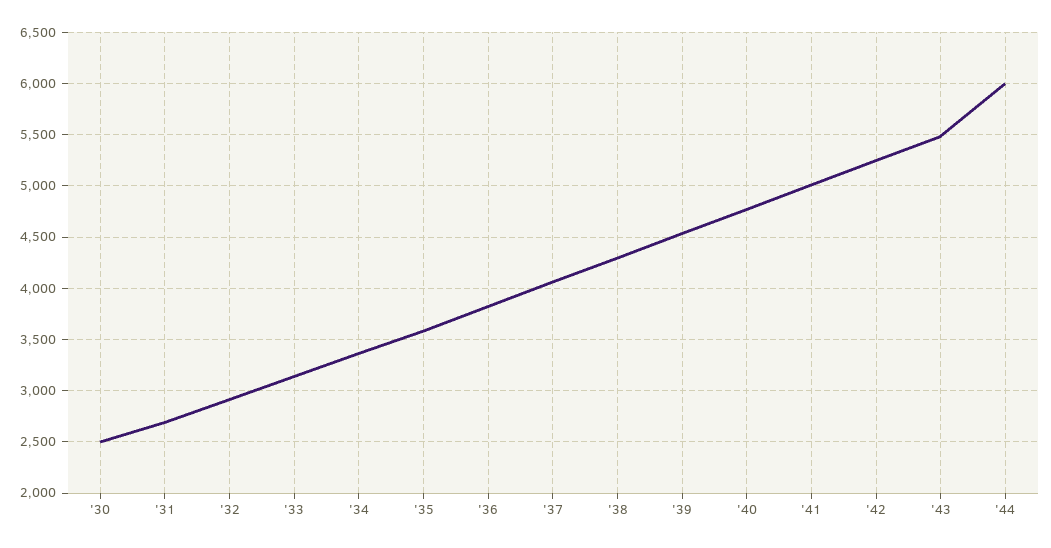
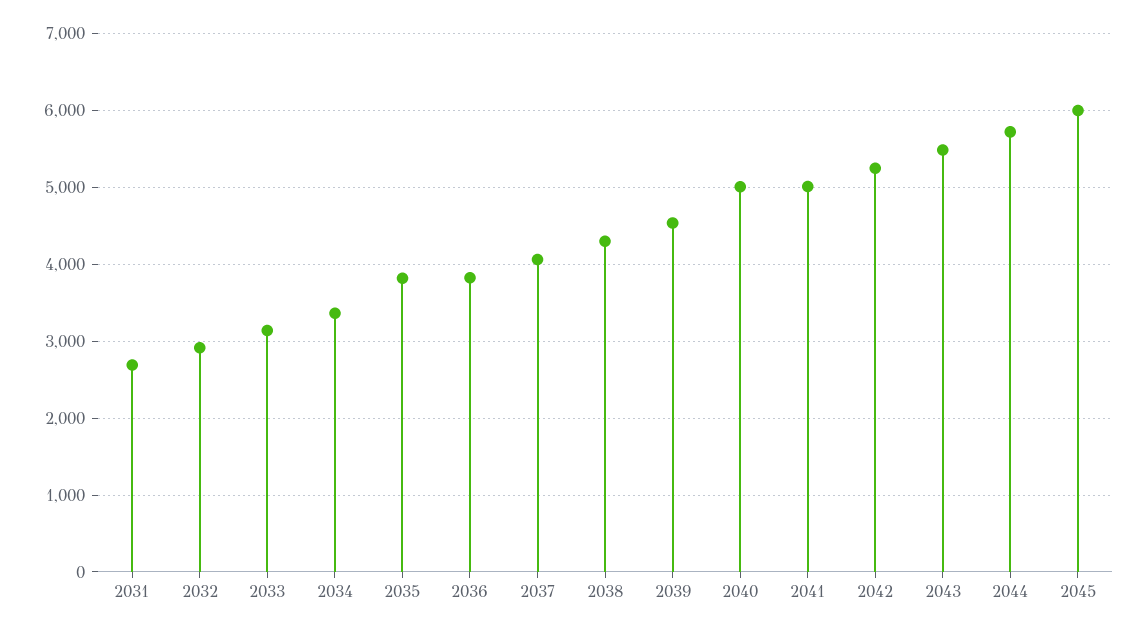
'30: 2500 -> none
'35: 3600 -> 3800
'40: 4800 -> 5000
'44: 6000 -> 5700
2045: none -> 6000

